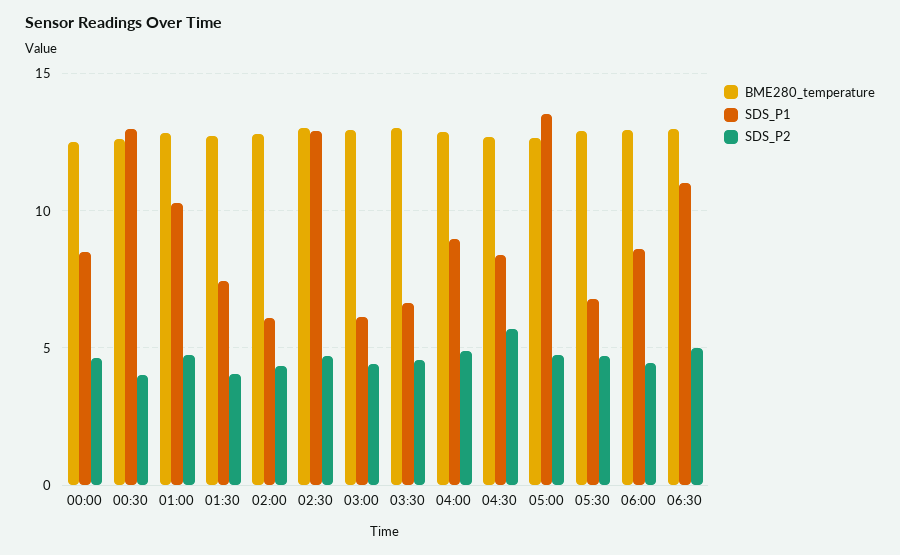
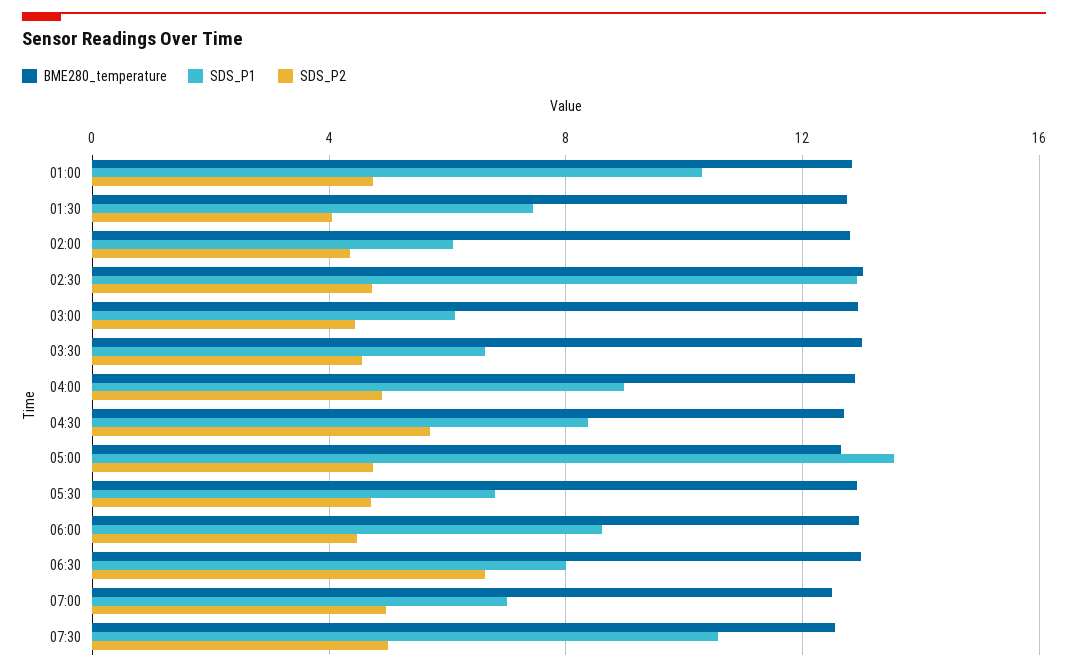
BME280_temperature, 00:00: 12.5 -> none
SDS_P1, 00:00: 8.5 -> none
SDS_P2, 00:00: 4.5 -> none
BME280_temperature, 00:30: 12.5 -> none
SDS_P1, 00:30: 13 -> none
SDS_P2, 00:30: 4 -> none
SDS_P1, 06:30: 11 -> 8
SDS_P2, 06:30: 5 -> 6.5
BME280_temperature, 07:00: none -> 12.5
SDS_P1, 07:00: none -> 7
SDS_P2, 07:00: none -> 5
BME280_temperature, 07:30: none -> 12.5
SDS_P1, 07:30: none -> 10.5
SDS_P2, 07:30: none -> 5

